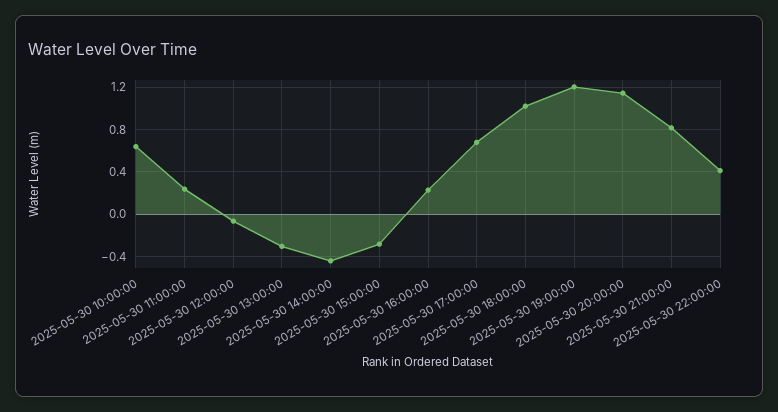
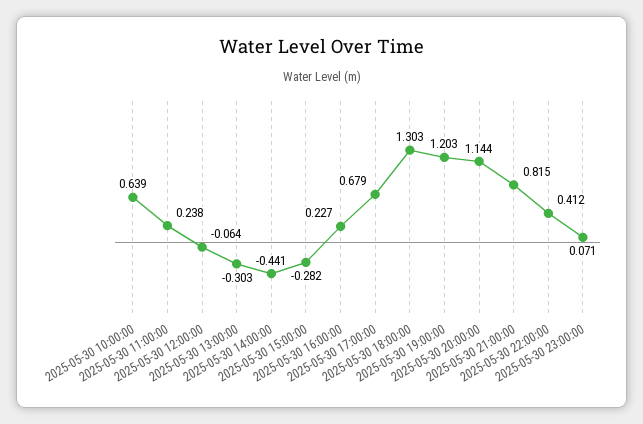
2025-05-30 18:00:00: 1 -> 1.303
2025-05-30 23:00:00: none -> 0.071

